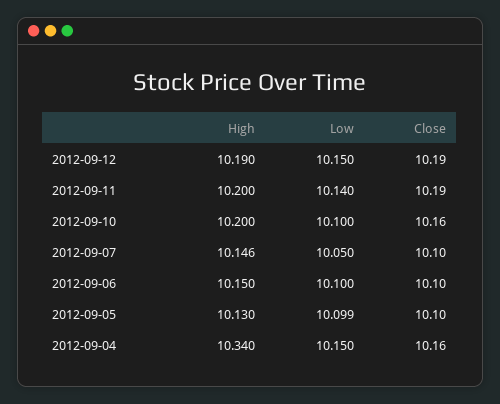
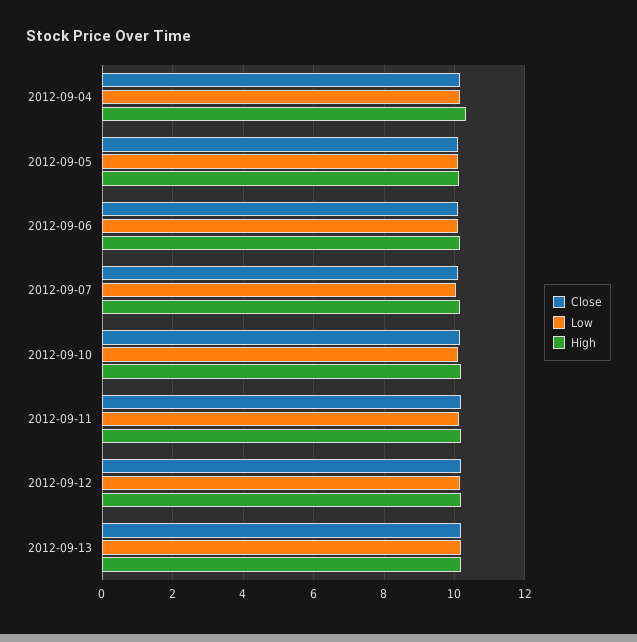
Close, 2012-09-13: none -> 10.2
Low, 2012-09-13: none -> 10.2
High, 2012-09-13: none -> 10.2

